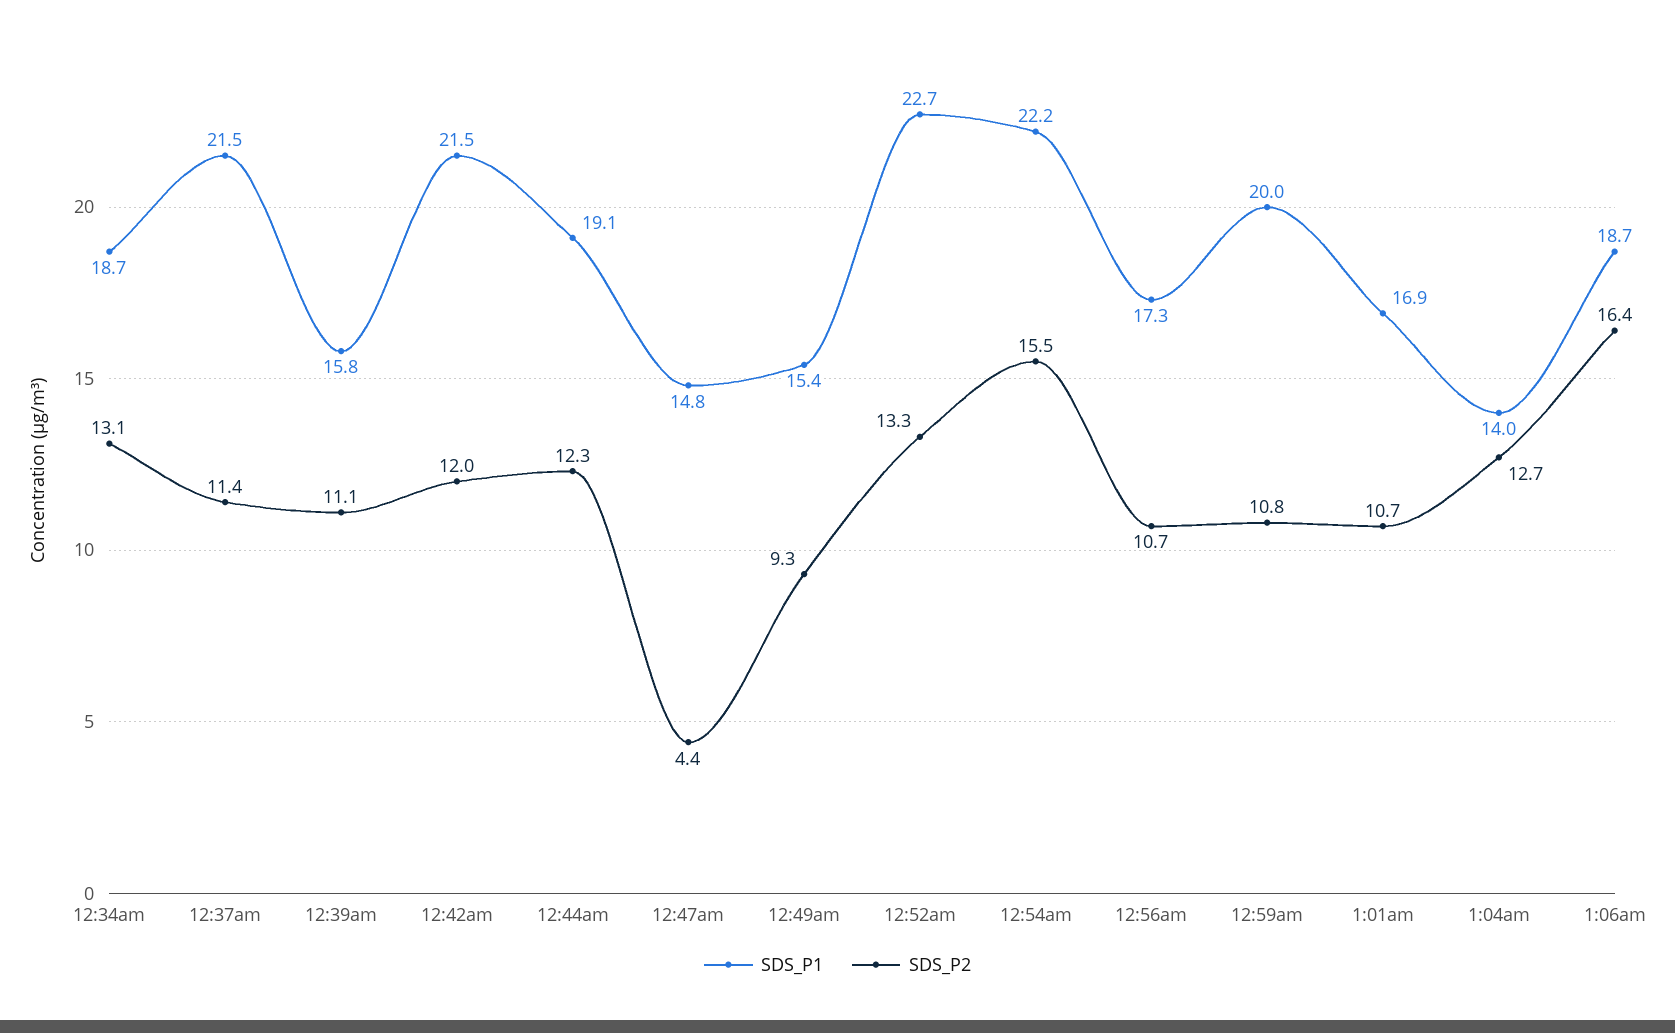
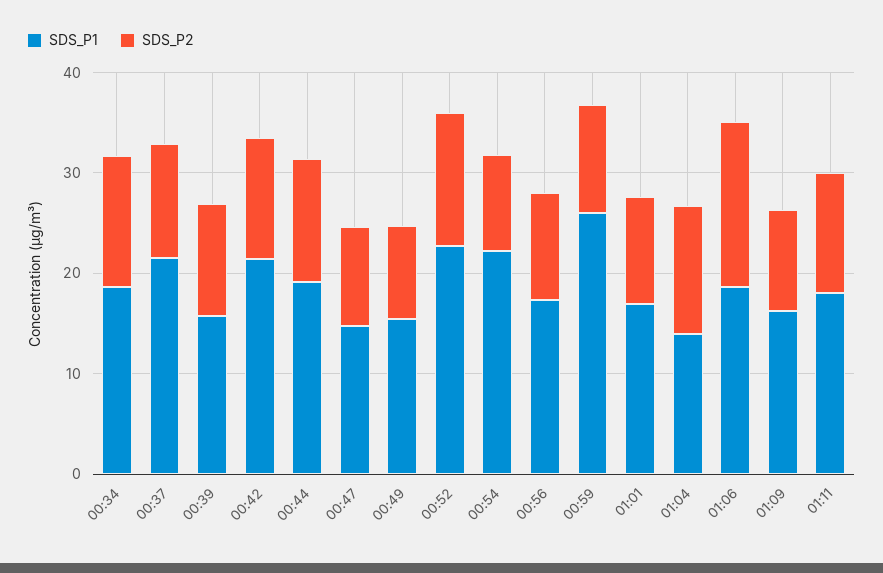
SDS_P2, 12:47am: 4.4 -> 10
SDS_P2, 12:54am: 15.5 -> 10
SDS_P1, 12:59am: 20 -> 26
SDS_P1, 01:09: none -> 16
SDS_P2, 01:09: none -> 10
SDS_P1, 01:11: none -> 18
SDS_P2, 01:11: none -> 12

